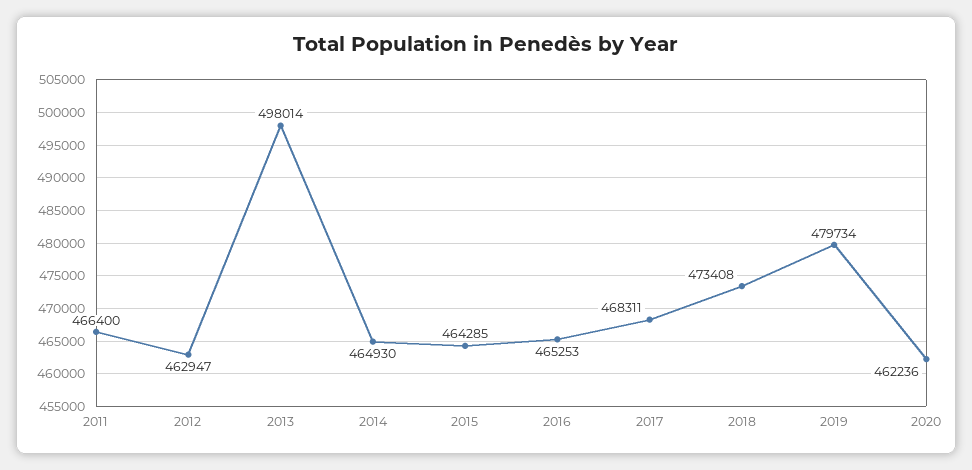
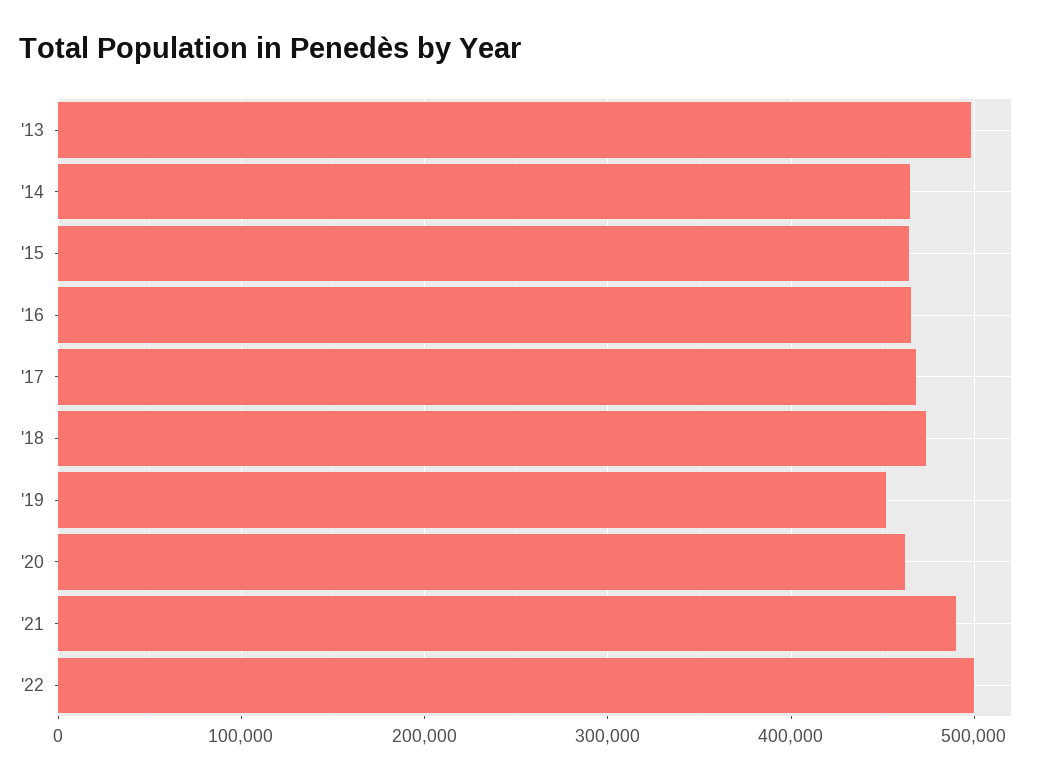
2011: 466400 -> none
2012: 462947 -> none
2019: 479734 -> 450000
'21: none -> 490000
'22: none -> 500000

